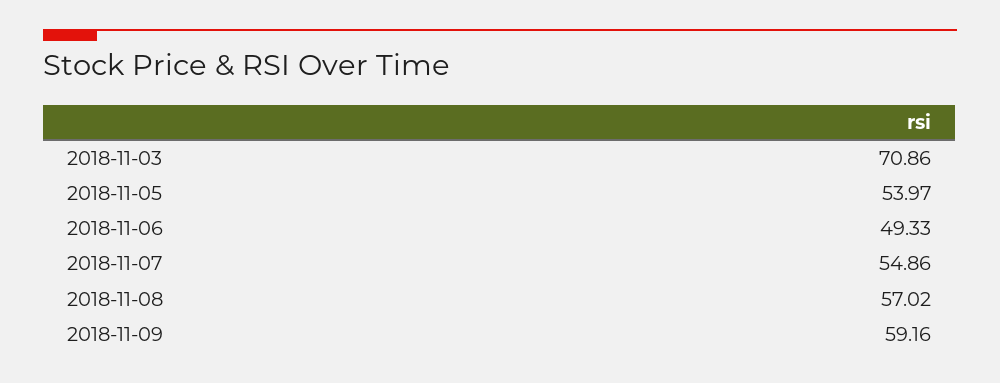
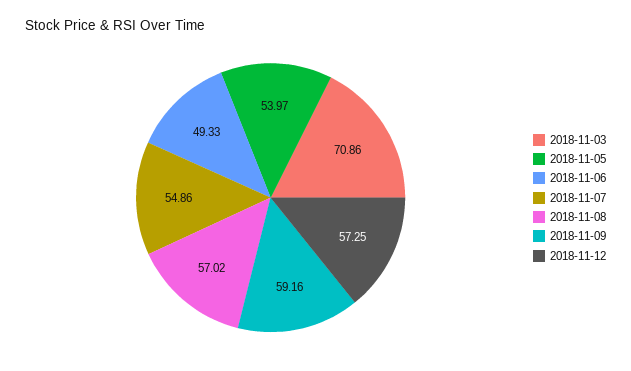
2018-11-12: none -> 57.25

